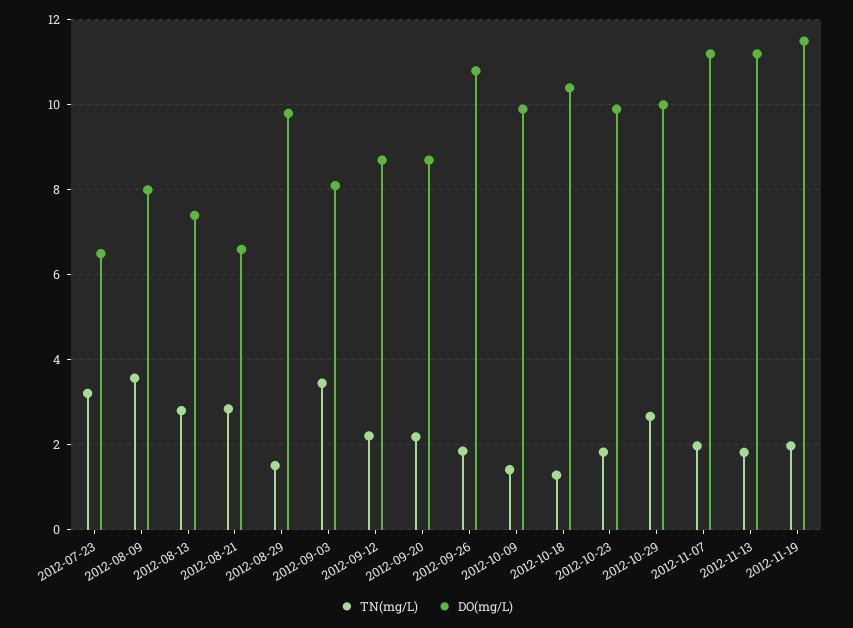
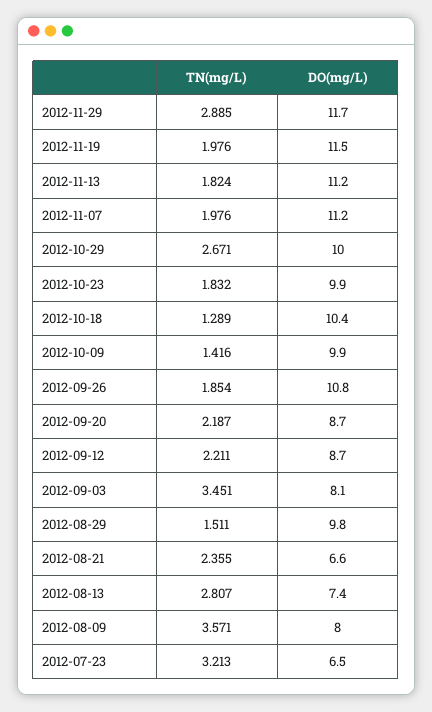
TN(mg/L), 2012-08-21: 2.8 -> 2.355
TN(mg/L), 2012-11-29: none -> 2.885
DO(mg/L), 2012-11-29: none -> 11.7

